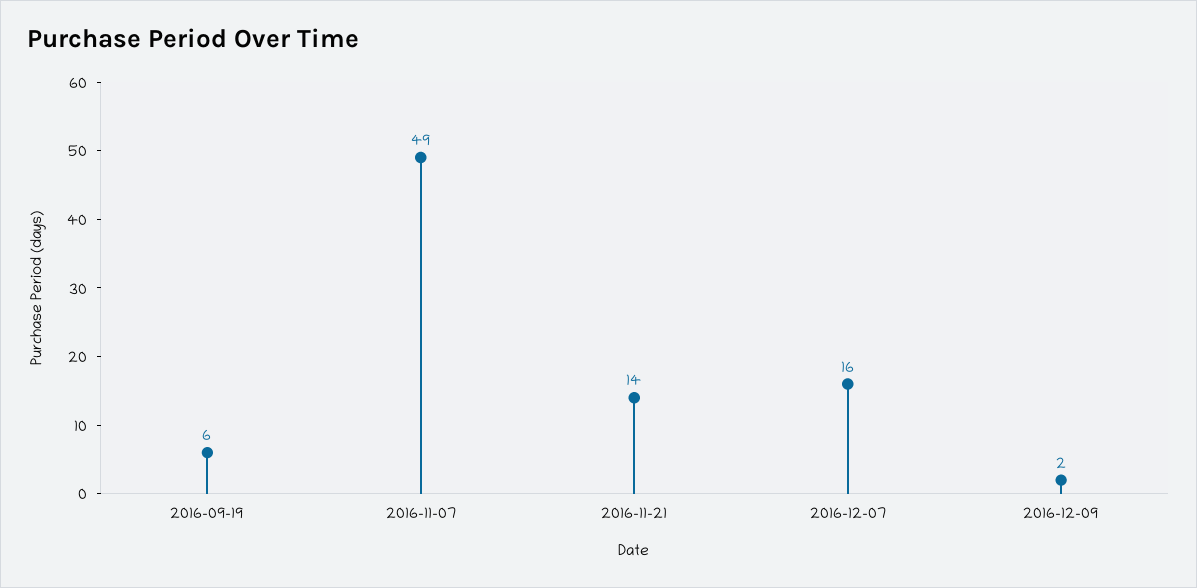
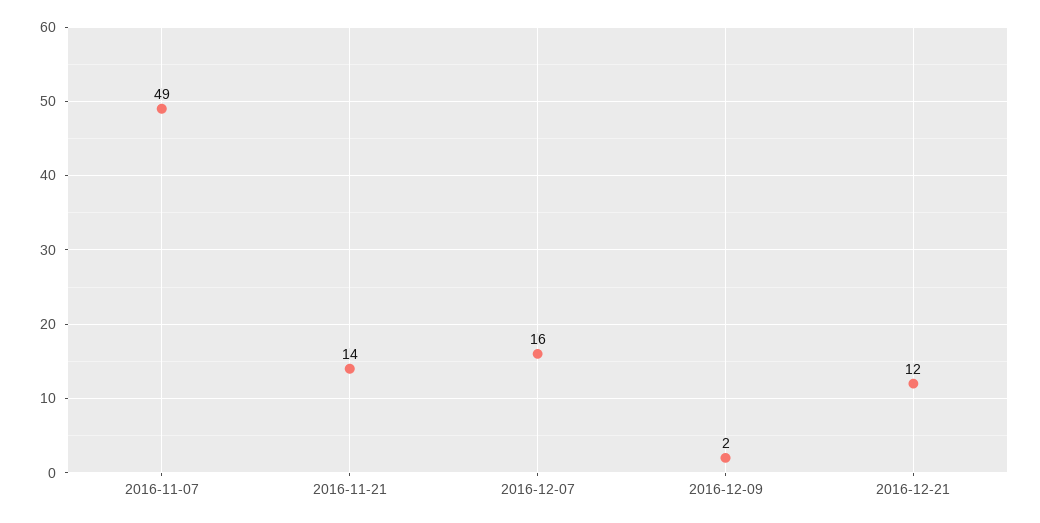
2016-09-19: 6 -> none
2016-12-21: none -> 12

